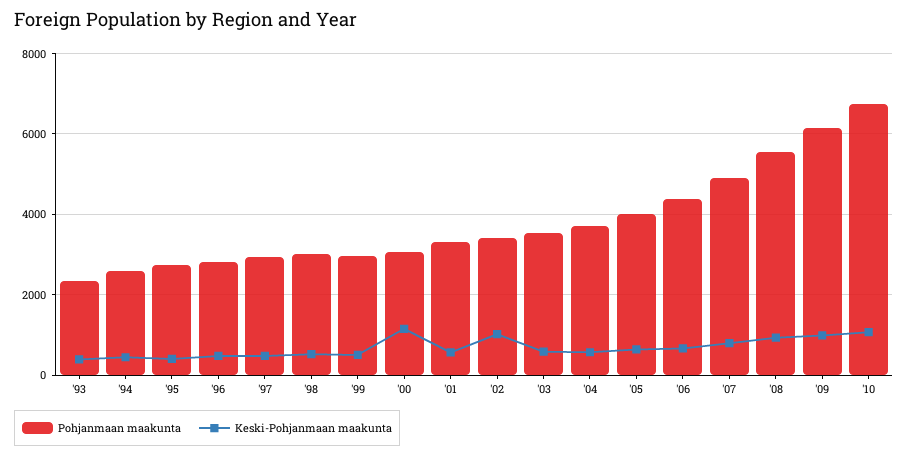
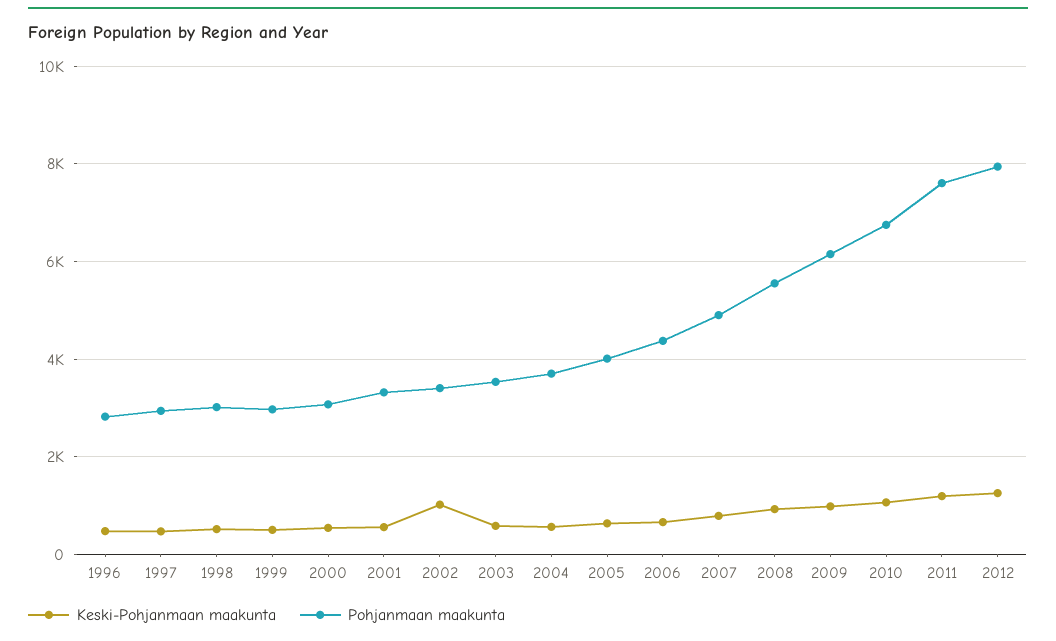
Pohjanmaan maakunta, '93: 2400 -> none
Keski-Pohjanmaan maakunta, '93: 400 -> none
Pohjanmaan maakunta, '94: 2600 -> none
Keski-Pohjanmaan maakunta, '94: 400 -> none
Pohjanmaan maakunta, '95: 2800 -> none
Keski-Pohjanmaan maakunta, '95: 400 -> none
Keski-Pohjanmaan maakunta, '00: 1200 -> 600
Keski-Pohjanmaan maakunta, 2011: none -> 1200
Pohjanmaan maakunta, 2011: none -> 7600
Keski-Pohjanmaan maakunta, 2012: none -> 1200
Pohjanmaan maakunta, 2012: none -> 8000

